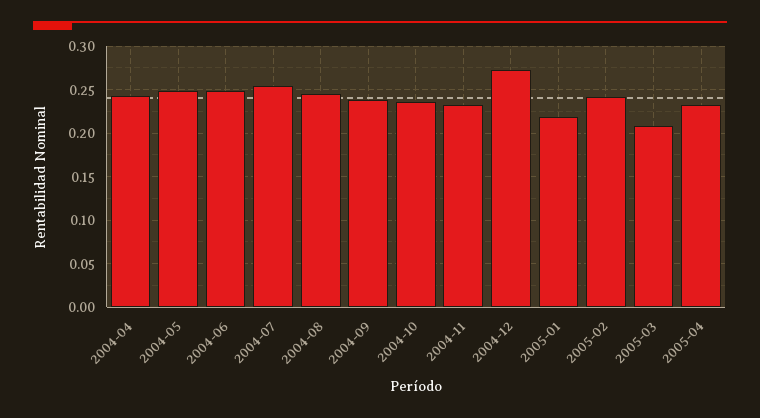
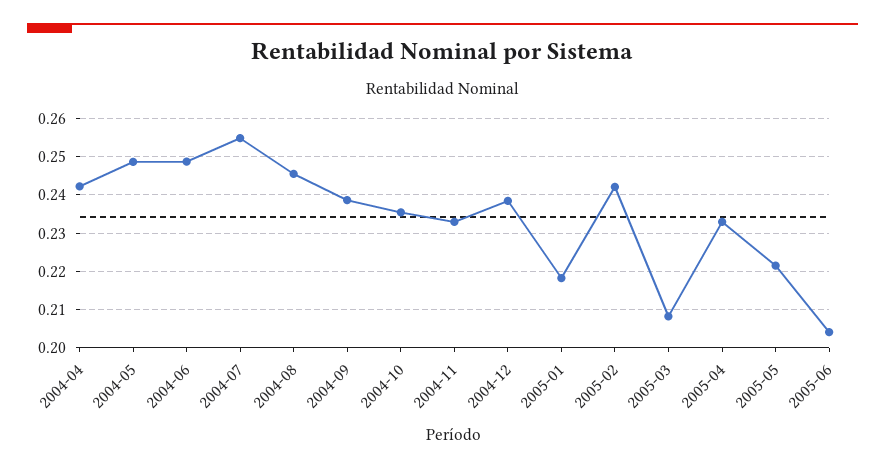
2004-12: 0.27 -> 0.238
2005-05: none -> 0.222
2005-06: none -> 0.204

